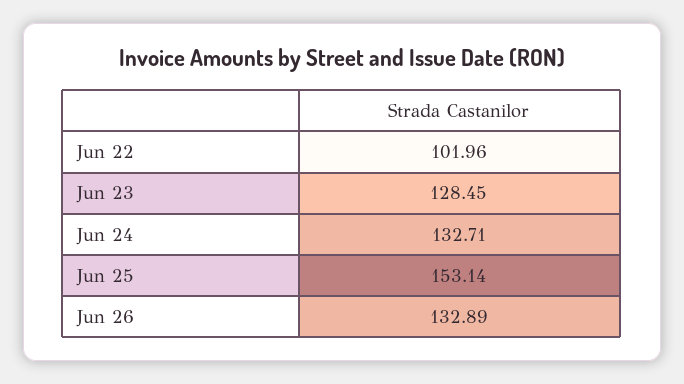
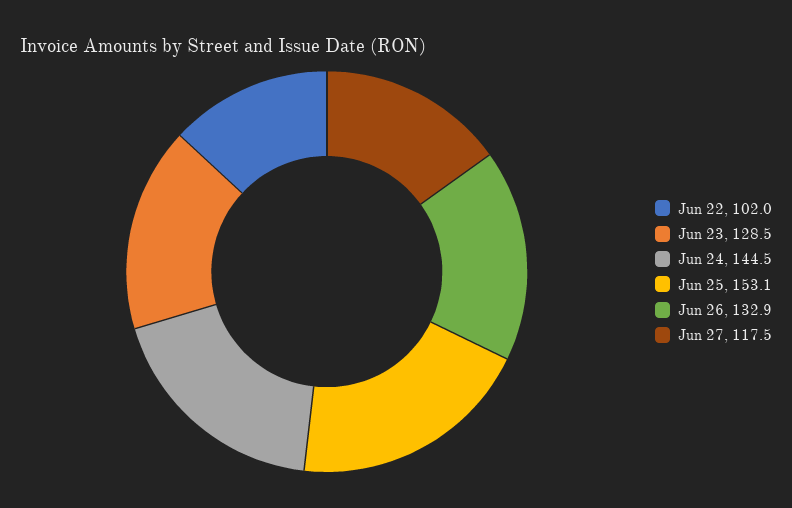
Jun 24: 132.71 -> 144.5
Jun 27: none -> 117.5

